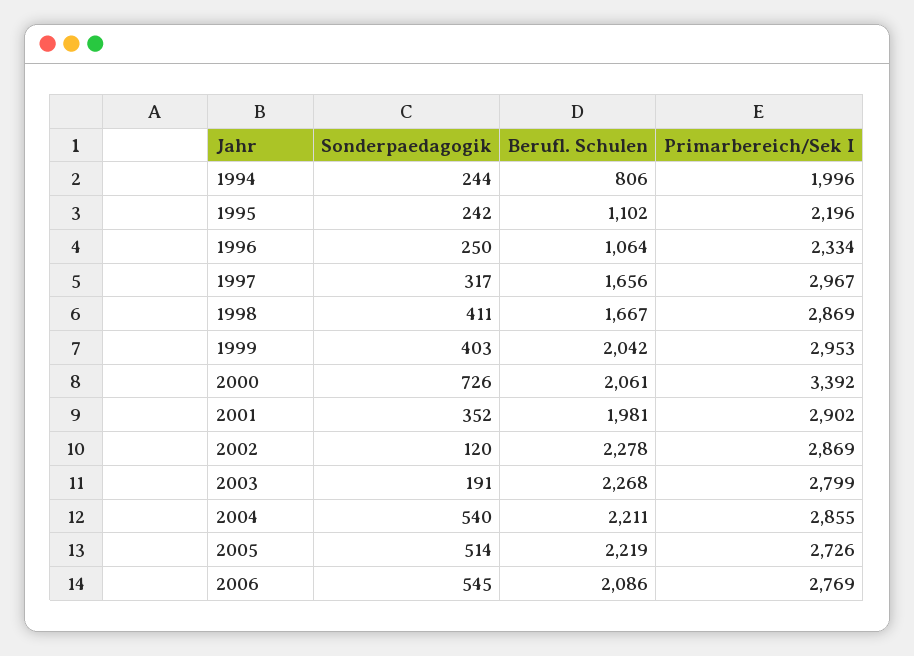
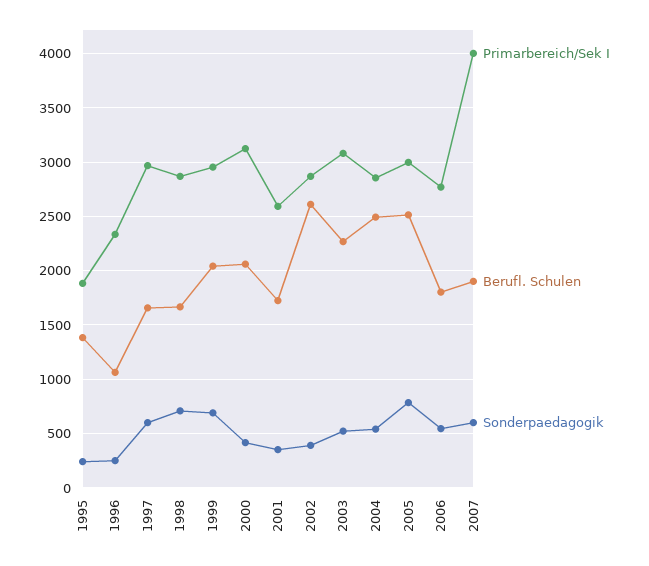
Sonderpaedagogik, 1994: 244 -> none
Berufl. Schulen, 1994: 806 -> none
Primarbereich/Sek I, 1994: 1996 -> none
Berufl. Schulen, 1995: 1102 -> 1400
Primarbereich/Sek I, 1995: 2196 -> 1900
Sonderpaedagogik, 1997: 317 -> 600
Sonderpaedagogik, 1998: 411 -> 700
Sonderpaedagogik, 1999: 403 -> 700
Sonderpaedagogik, 2000: 726 -> 400
Primarbereich/Sek I, 2000: 3392 -> 3100
Berufl. Schulen, 2001: 1981 -> 1700
Primarbereich/Sek I, 2001: 2902 -> 2600
Sonderpaedagogik, 2002: 120 -> 400
Berufl. Schulen, 2002: 2278 -> 2600
Sonderpaedagogik, 2003: 191 -> 500
Primarbereich/Sek I, 2003: 2799 -> 3100
Berufl. Schulen, 2004: 2211 -> 2500
Sonderpaedagogik, 2005: 514 -> 800
Berufl. Schulen, 2005: 2219 -> 2500
Primarbereich/Sek I, 2005: 2726 -> 3000
Berufl. Schulen, 2006: 2086 -> 1800
Primarbereich/Sek I, 2007: none -> 4000
Berufl. Schulen, 2007: none -> 1900
Sonderpaedagogik, 2007: none -> 600

